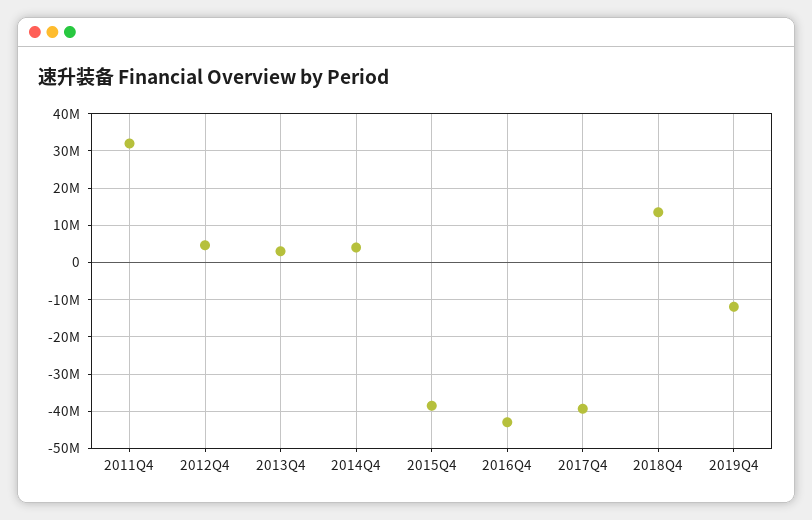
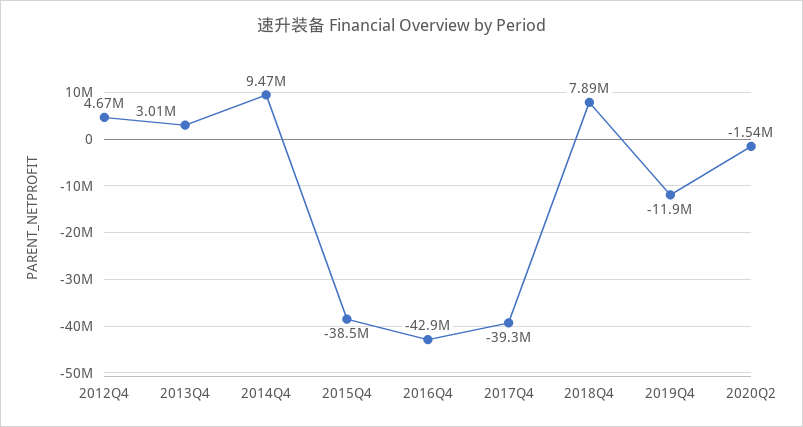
2011Q4: 32000000 -> none
2014Q4: 4000000 -> 9470000
2018Q4: 14000000 -> 7890000
2020Q2: none -> -1540000

